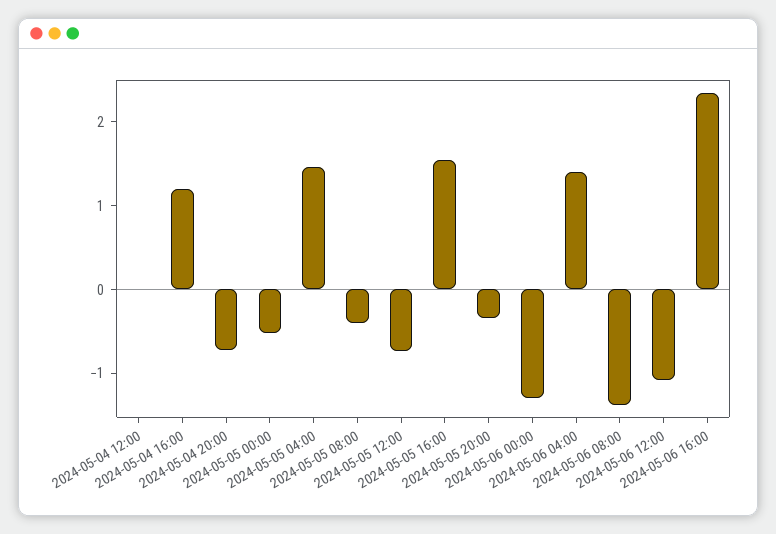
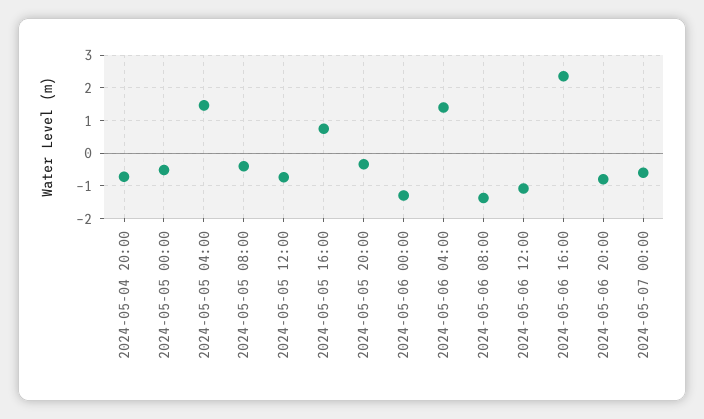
2024-05-04 12:00: 0 -> none
2024-05-04 16:00: 1.2 -> none
2024-05-05 16:00: 1.6 -> 0.8
2024-05-06 20:00: none -> -0.8
2024-05-07 00:00: none -> -0.6

